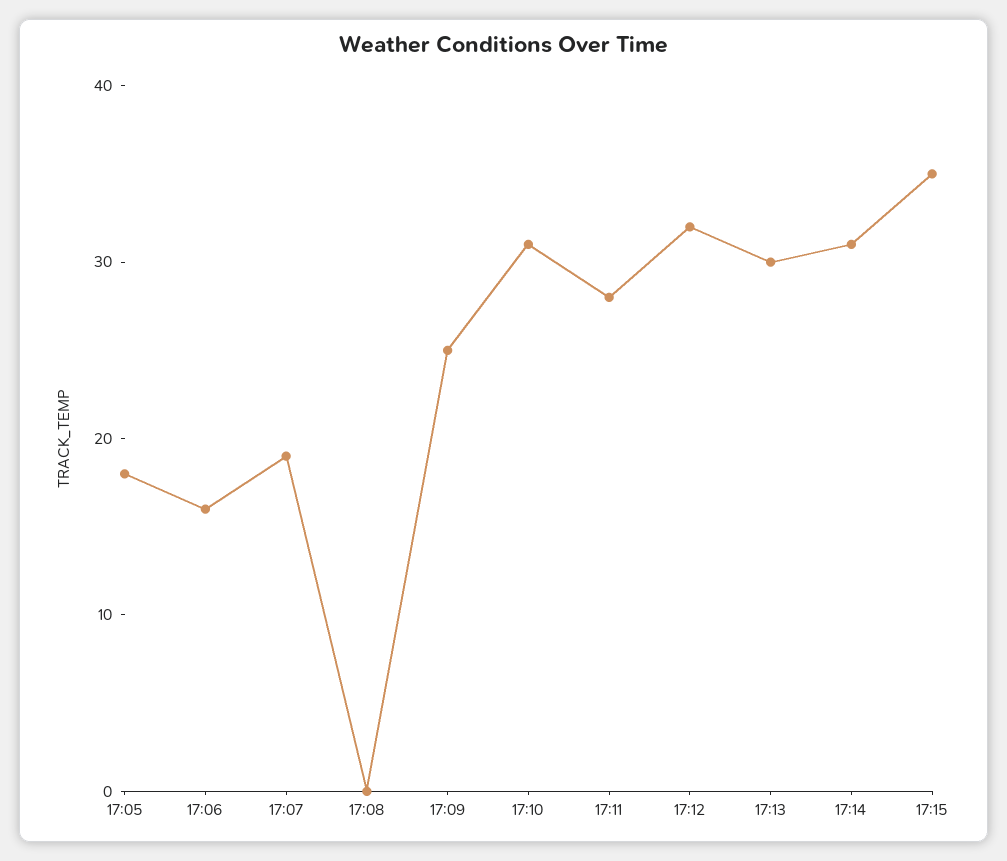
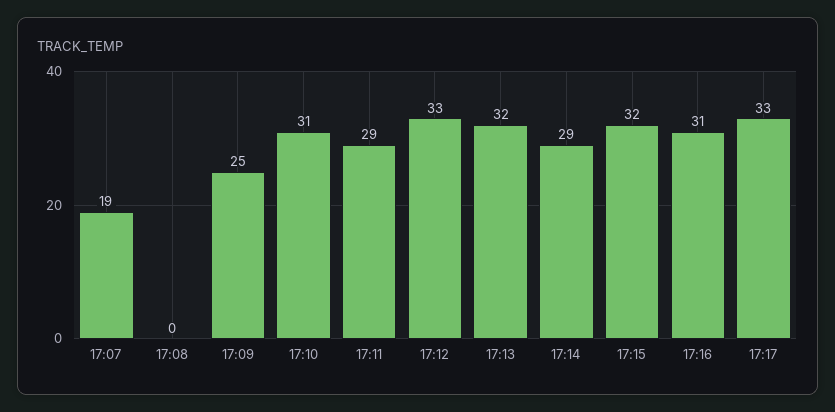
17:05: 18 -> none
17:06: 16 -> none
17:11: 28 -> 29
17:12: 32 -> 33
17:13: 30 -> 32
17:14: 31 -> 29
17:15: 35 -> 32
17:16: none -> 31
17:17: none -> 33

